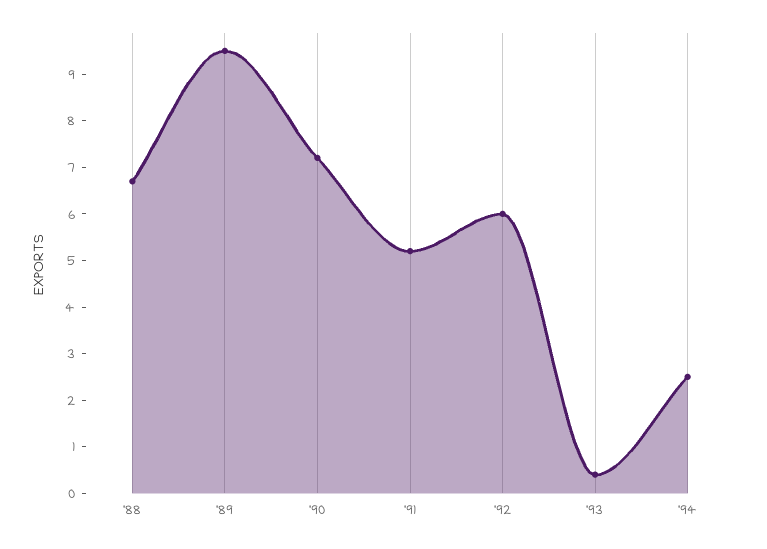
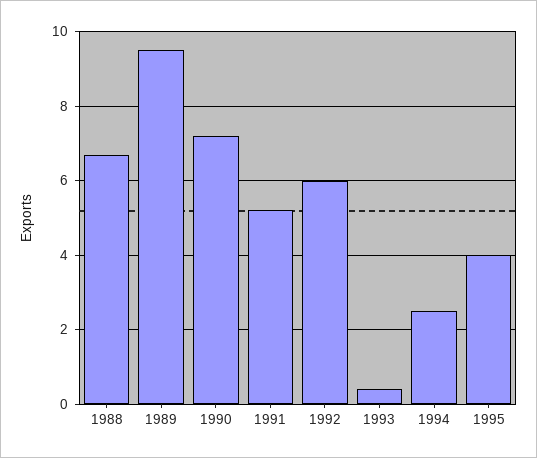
1995: none -> 4

